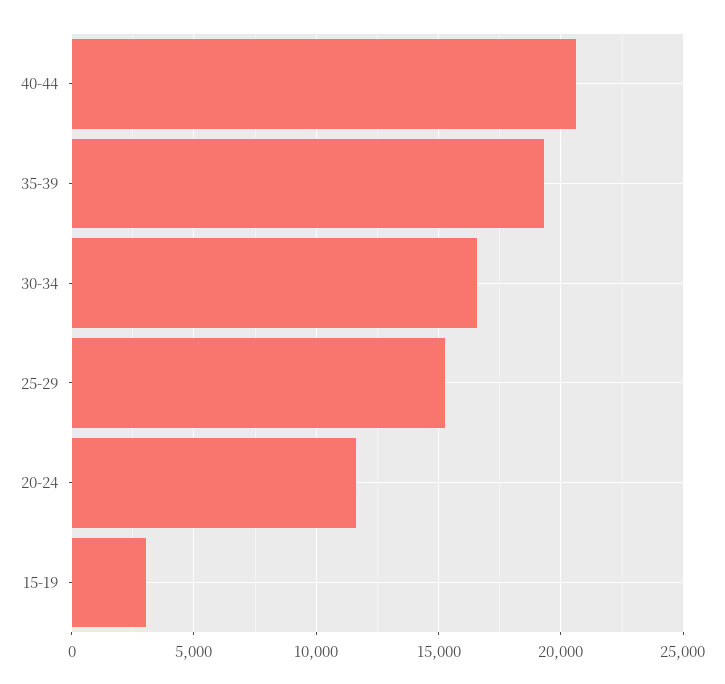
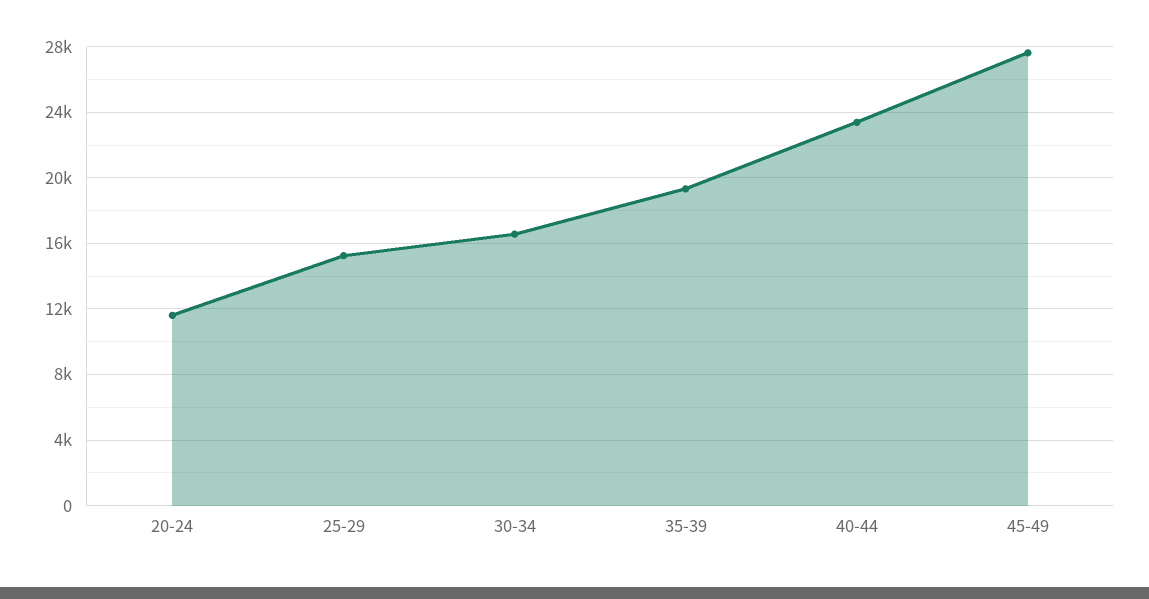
40-44: 20500 -> 23500
15-19: 3000 -> none
45-49: none -> 27500

